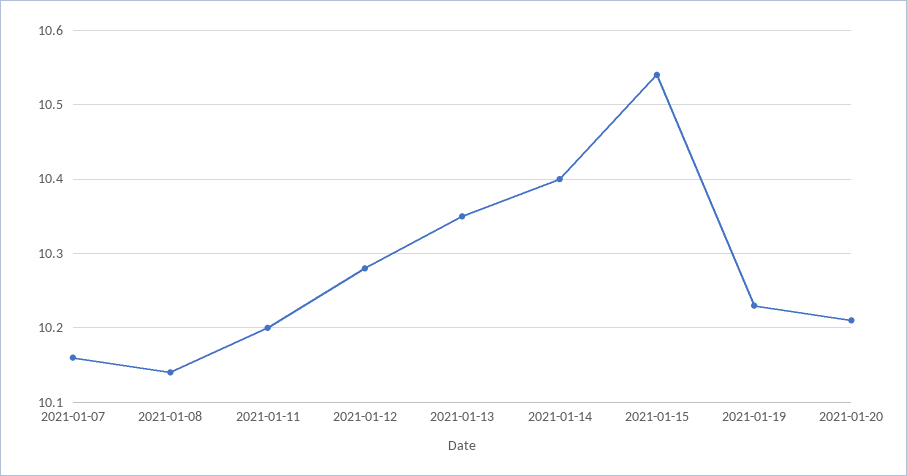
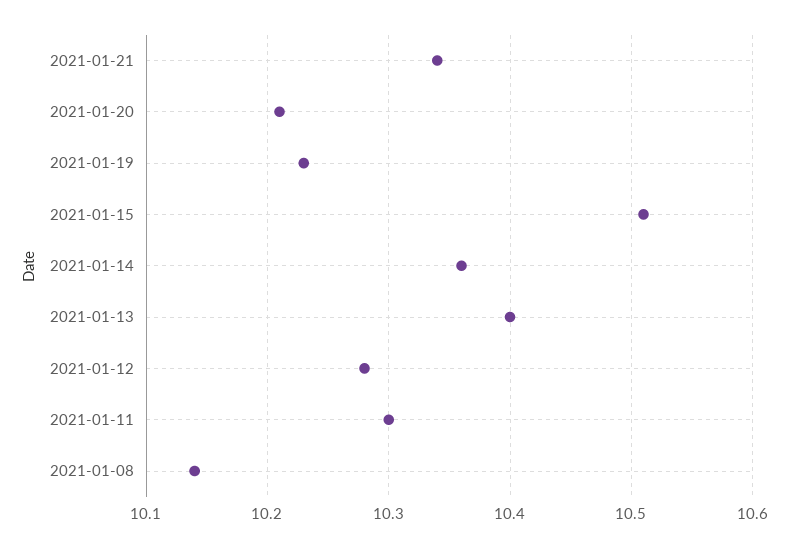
2021-01-07: 10.16 -> none
2021-01-11: 10.2 -> 10.3
2021-01-13: 10.35 -> 10.4
2021-01-14: 10.4 -> 10.36
2021-01-15: 10.54 -> 10.51
2021-01-21: none -> 10.34

